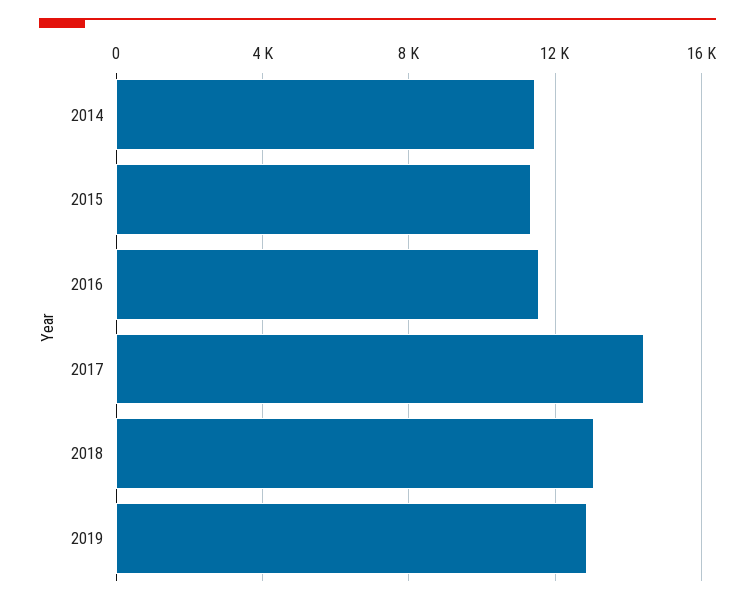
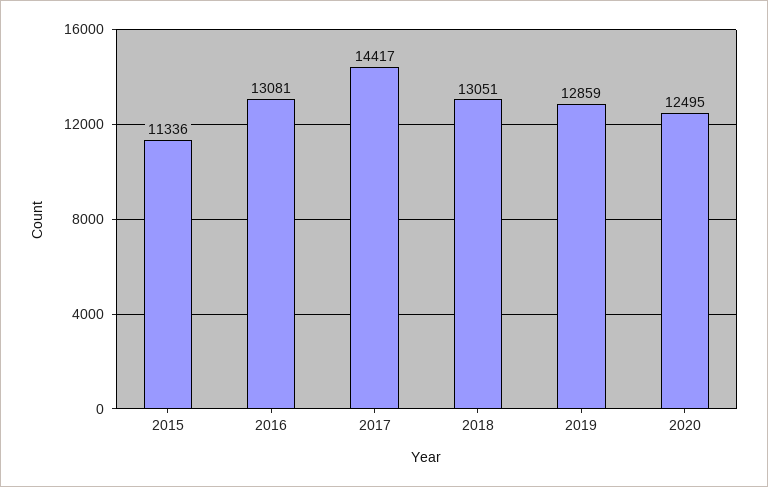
2014: 11500 -> none
2016: 11500 -> 13081
2020: none -> 12495

